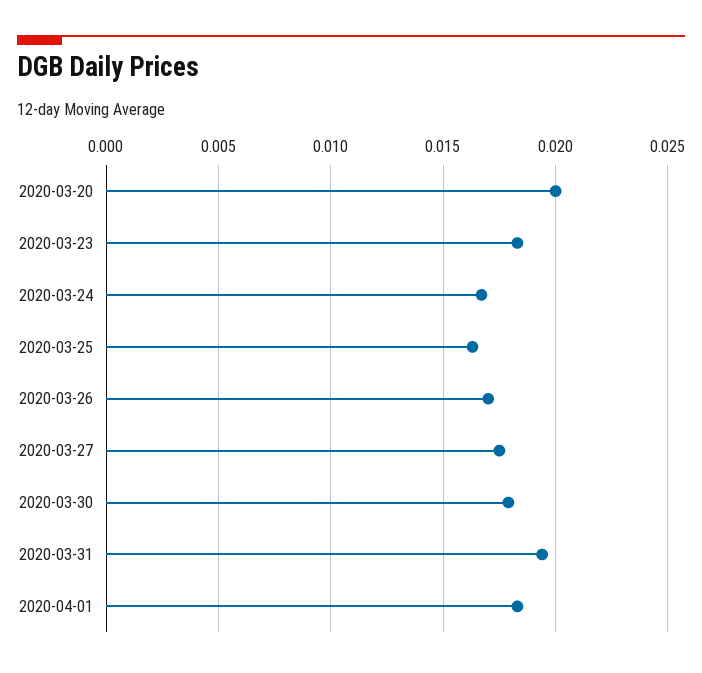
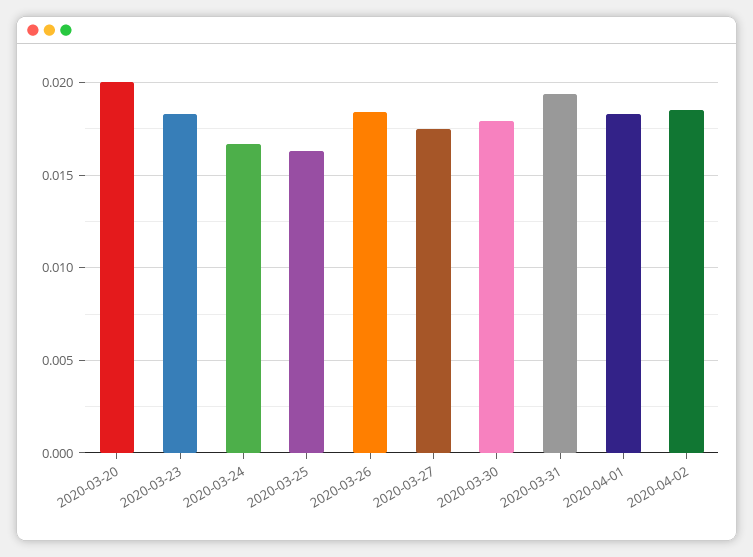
2020-03-26: 0.017 -> 0.0185
2020-04-02: none -> 0.0185

